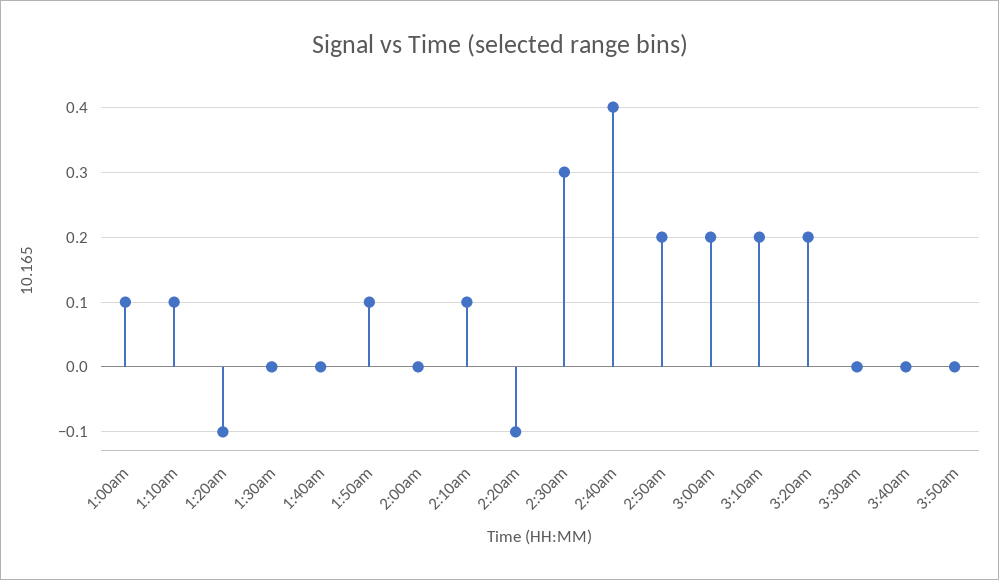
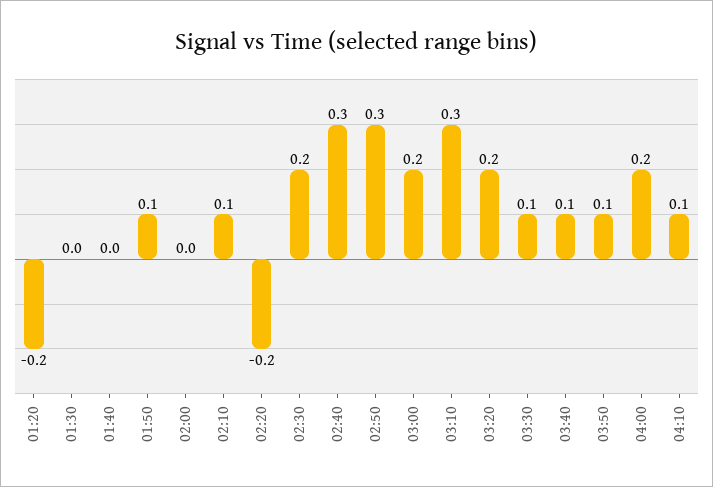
1:00am: 0.1 -> none
1:10am: 0.1 -> none
1:20am: -0.1 -> -0.2
2:20am: -0.1 -> -0.2
2:30am: 0.3 -> 0.2
2:40am: 0.4 -> 0.3
2:50am: 0.2 -> 0.3
3:10am: 0.2 -> 0.3
3:30am: 0 -> 0.1
3:40am: 0 -> 0.1
3:50am: 0 -> 0.1
04:00: none -> 0.2
04:10: none -> 0.1

